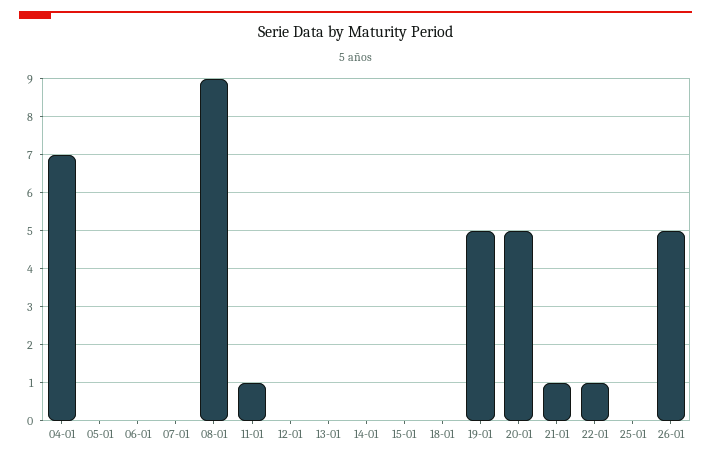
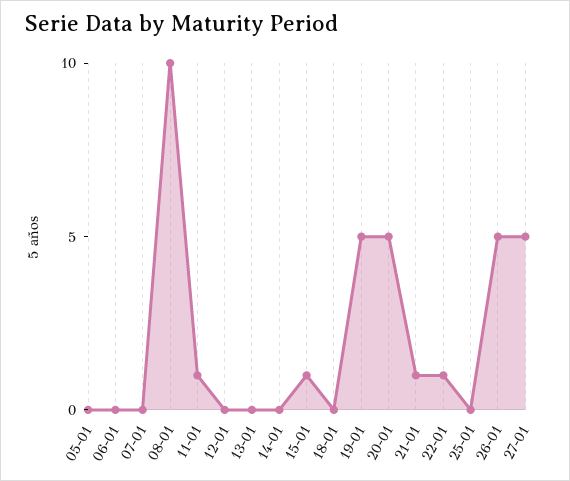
04-01: 7 -> none
08-01: 9 -> 10
15-01: 0 -> 1
27-01: none -> 5

